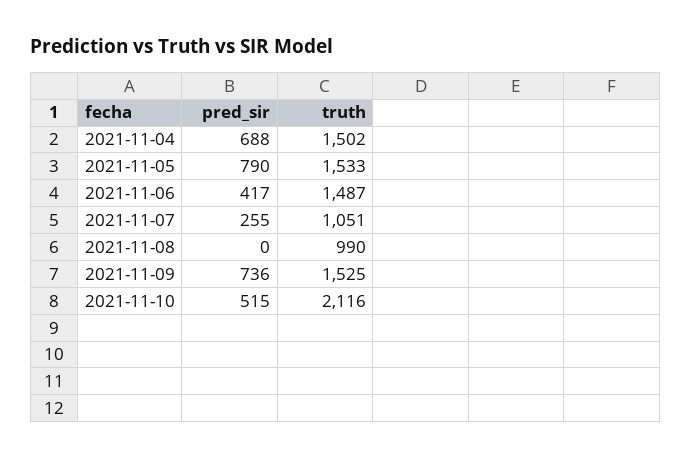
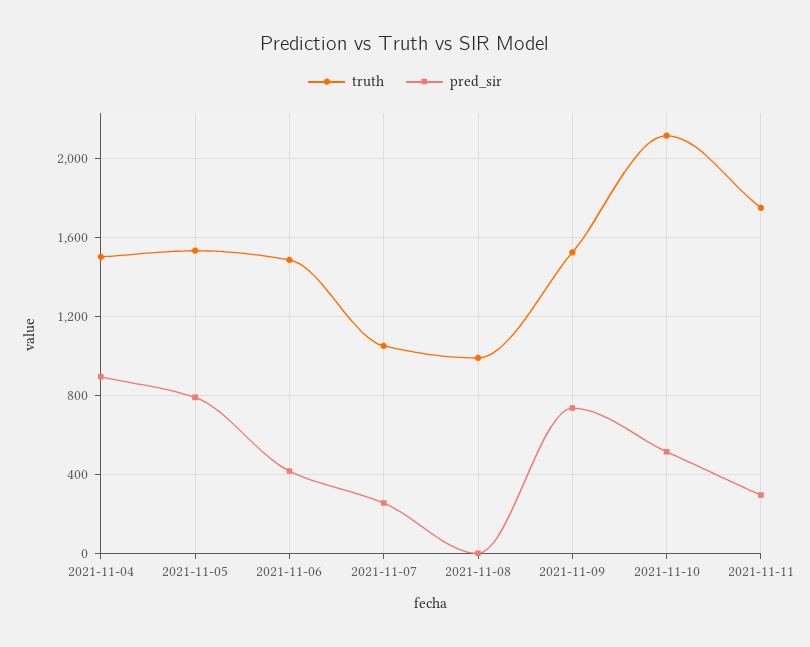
pred_sir, 2021-11-04: 688 -> 900
truth, 2021-11-11: none -> 1750
pred_sir, 2021-11-11: none -> 300

